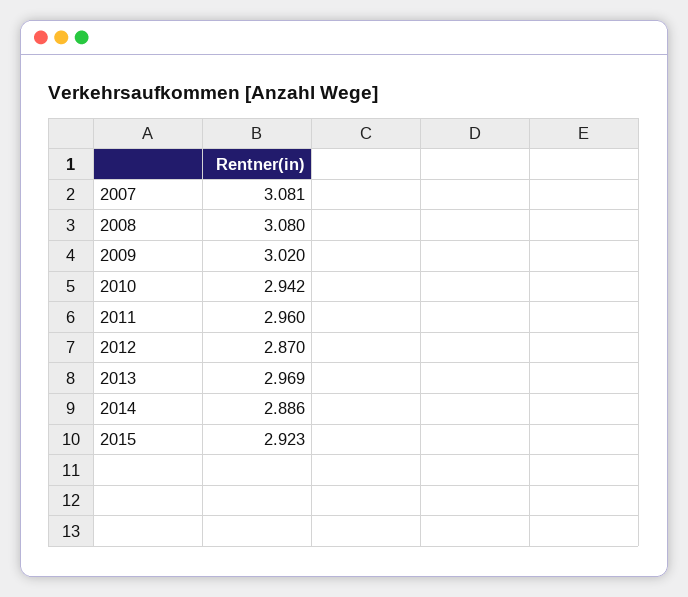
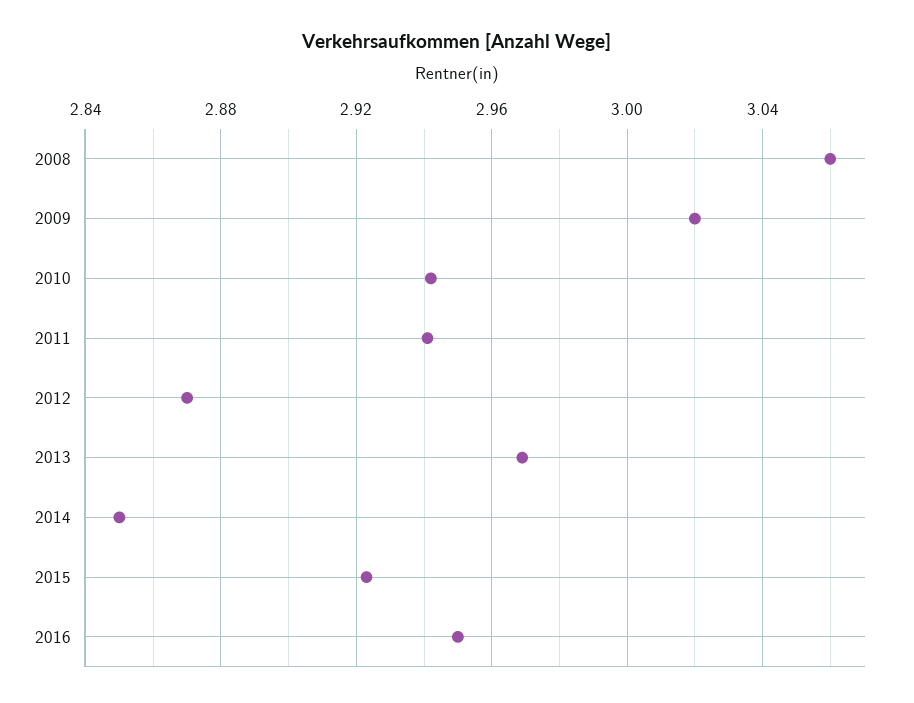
2007: 3.081 -> none
2008: 3.08 -> 3.06
2011: 2.96 -> 2.94
2014: 2.886 -> 2.85
2016: none -> 2.95

